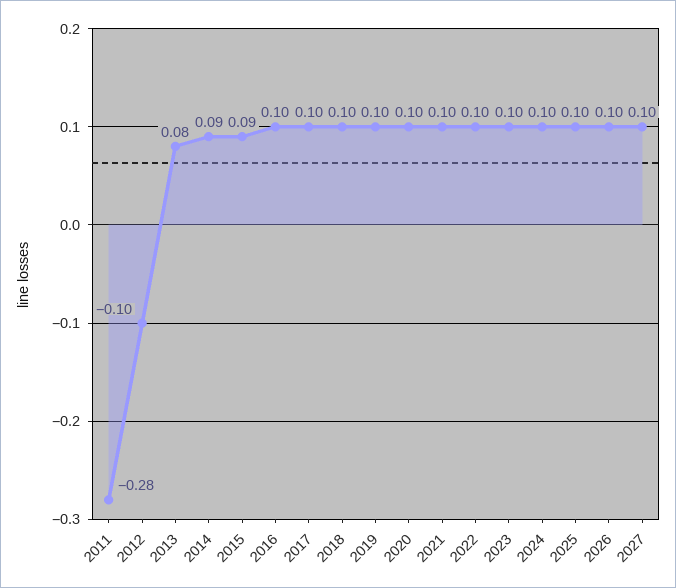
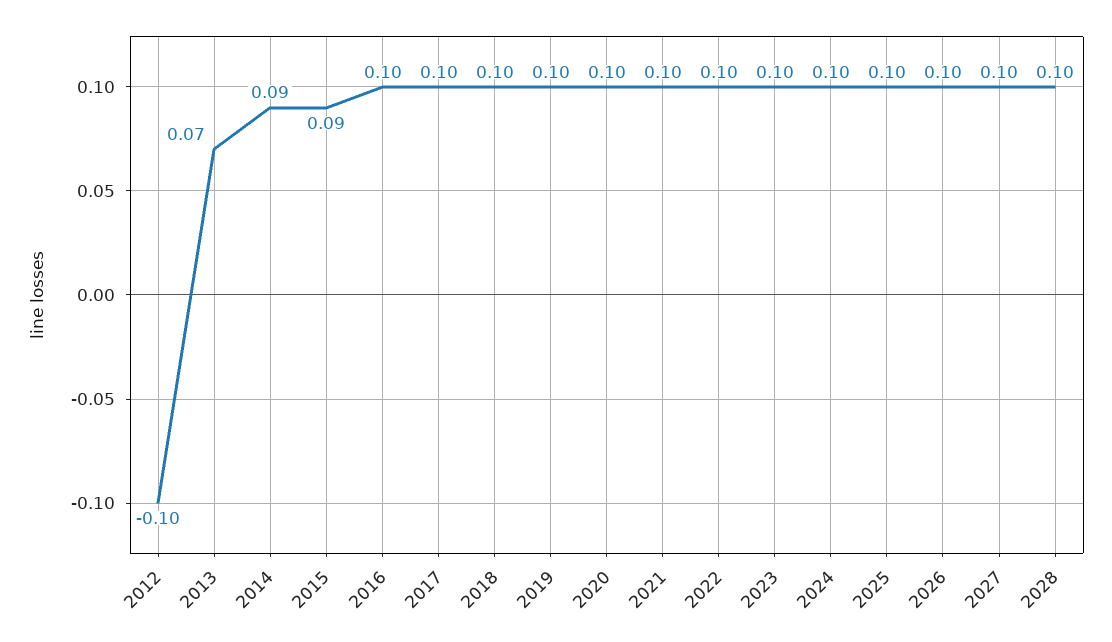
2011: -0.28 -> none
2013: 0.08 -> 0.07
2028: none -> 0.1

